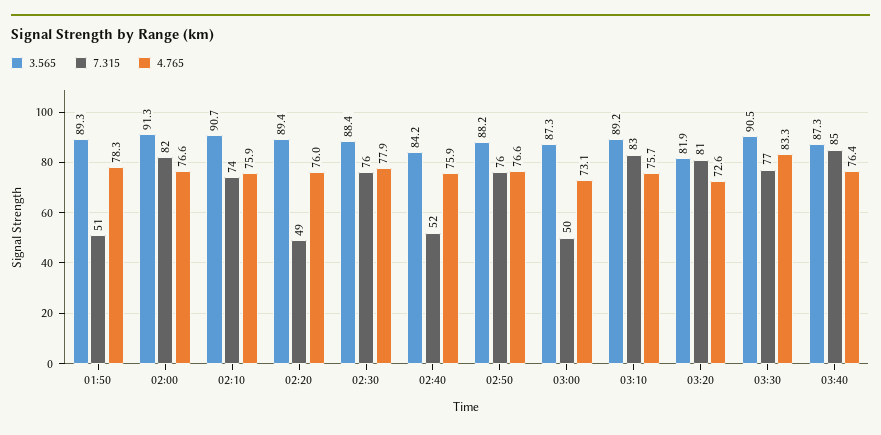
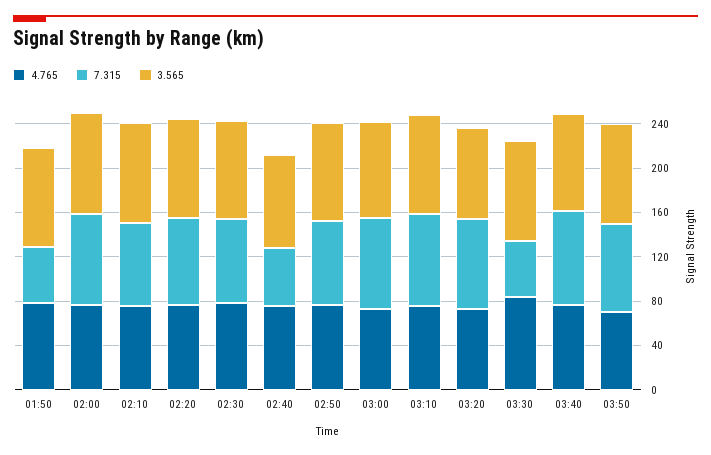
7.315, 02:20: 49 -> 80
7.315, 03:00: 50 -> 80
7.315, 03:30: 77 -> 50
4.765, 03:50: none -> 70
7.315, 03:50: none -> 80
3.565, 03:50: none -> 90

